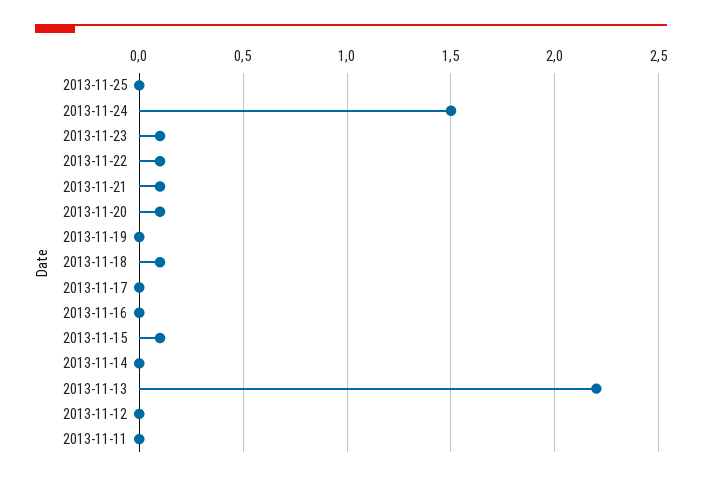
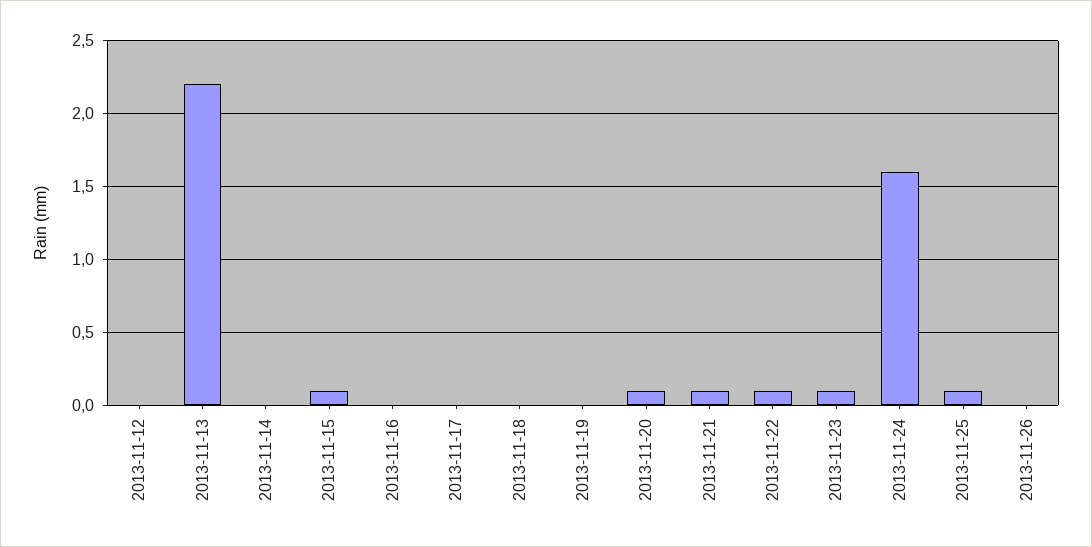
2013-11-25: 0 -> 0.1
2013-11-24: 1.5 -> 1.6
2013-11-18: 0.1 -> 0
2013-11-11: 0 -> none
2013-11-26: none -> 0

